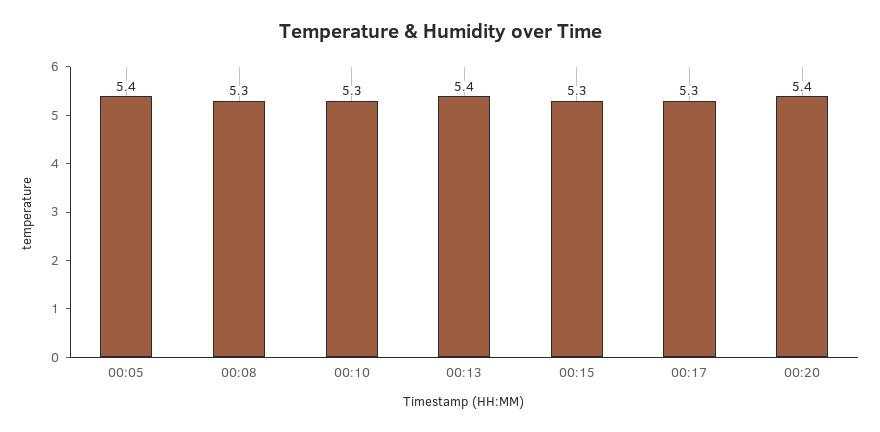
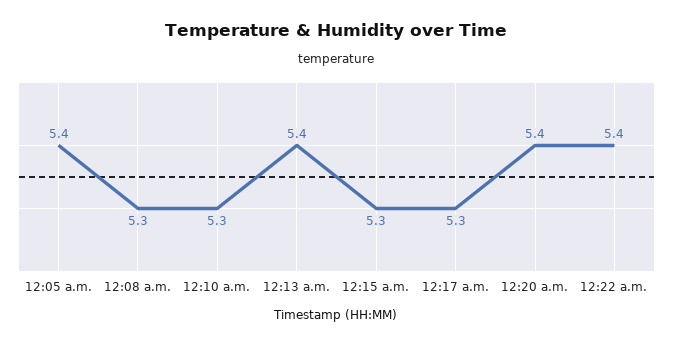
12:22 a.m.: none -> 5.4

